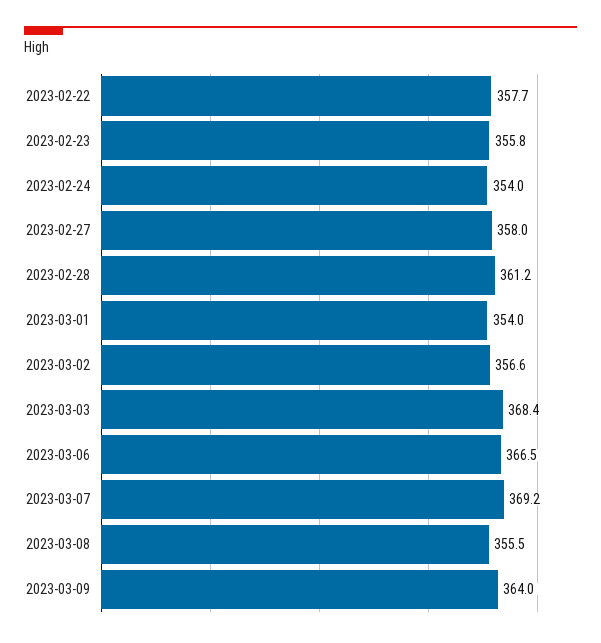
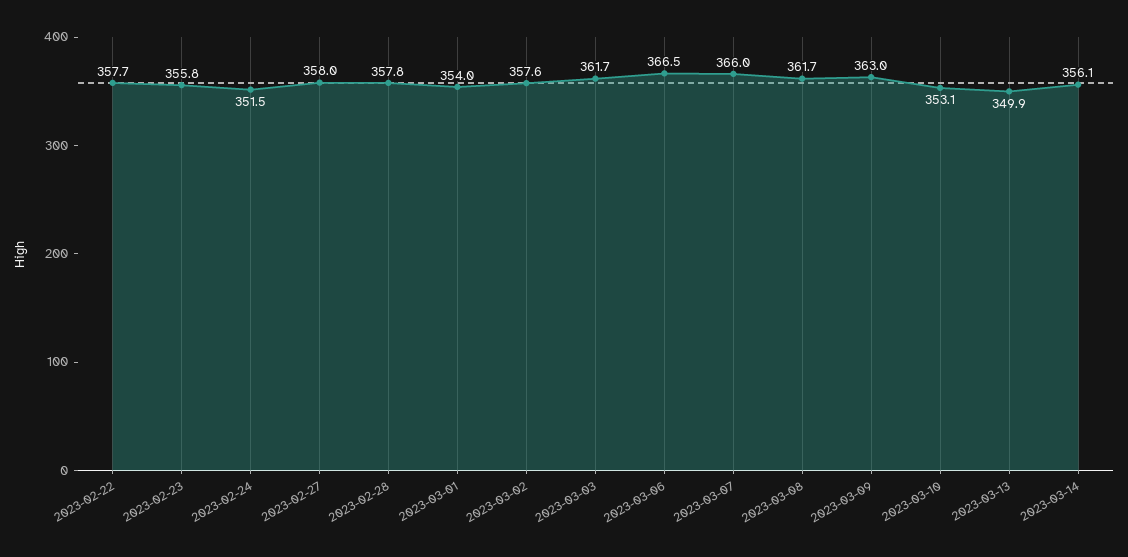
2023-02-24: 354 -> 351.5
2023-02-28: 361.2 -> 357.8
2023-03-02: 356.6 -> 357.6
2023-03-03: 368.4 -> 361.7
2023-03-07: 369.2 -> 366
2023-03-08: 355.5 -> 361.7
2023-03-09: 364 -> 363
2023-03-10: none -> 353.1
2023-03-13: none -> 349.9
2023-03-14: none -> 356.1

